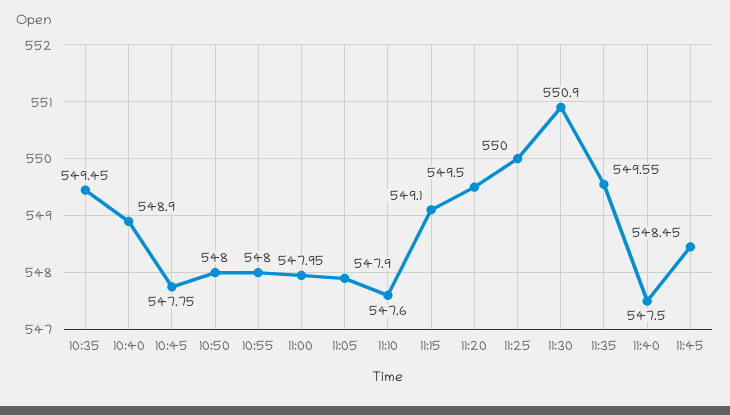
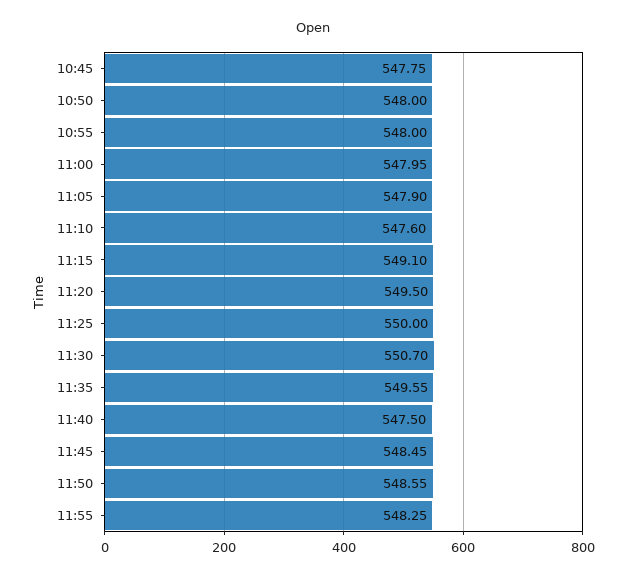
10:35: 549.45 -> none
10:40: 548.9 -> none
11:30: 550.9 -> 550.7
11:50: none -> 548.55
11:55: none -> 548.25

